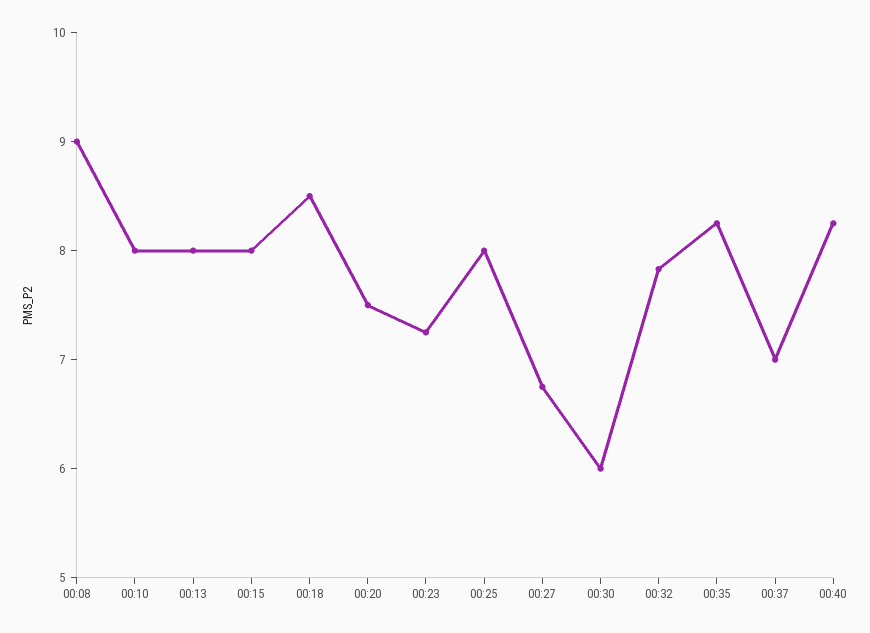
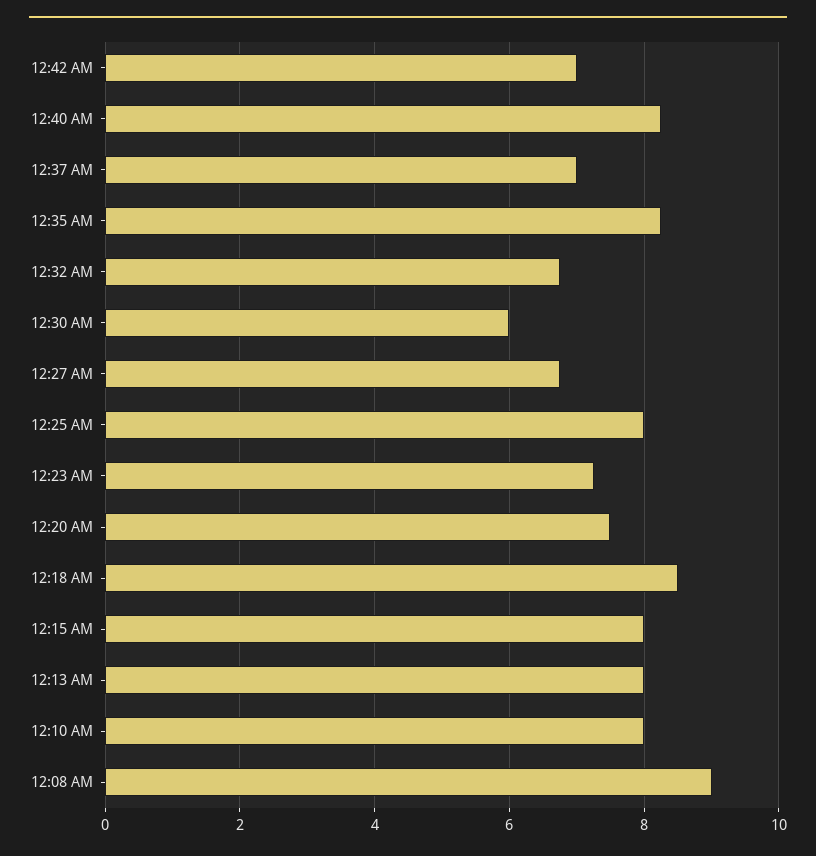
00:32: 7.8 -> 6.8
12:42 AM: none -> 7

